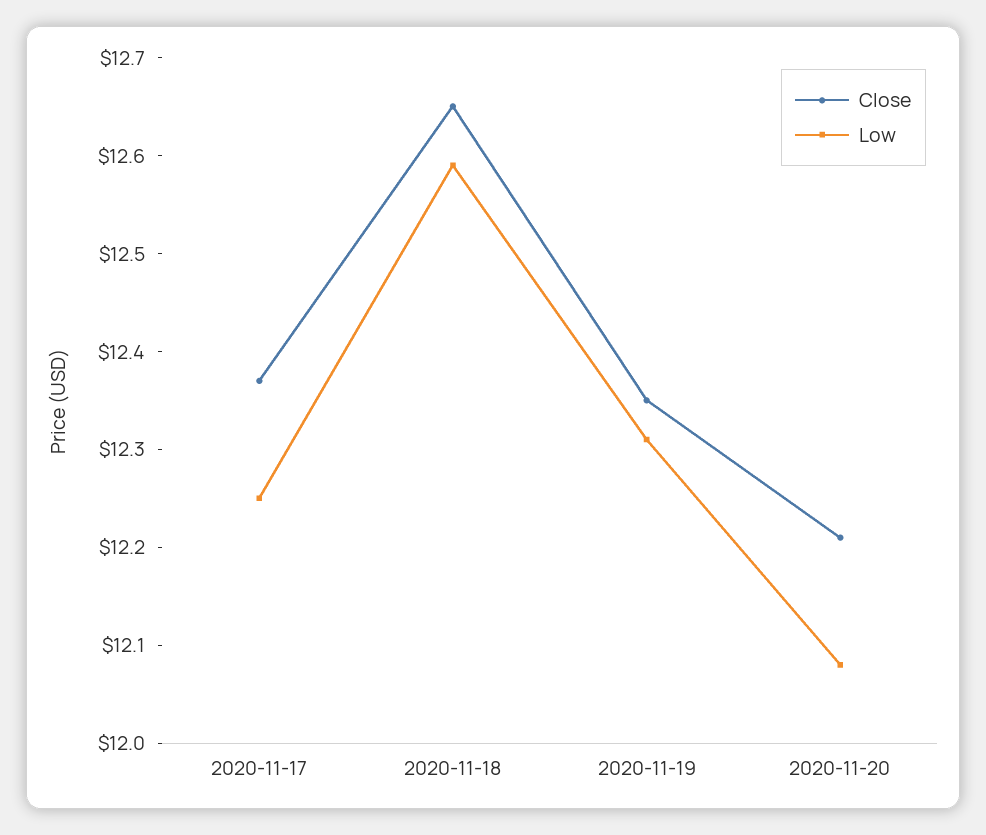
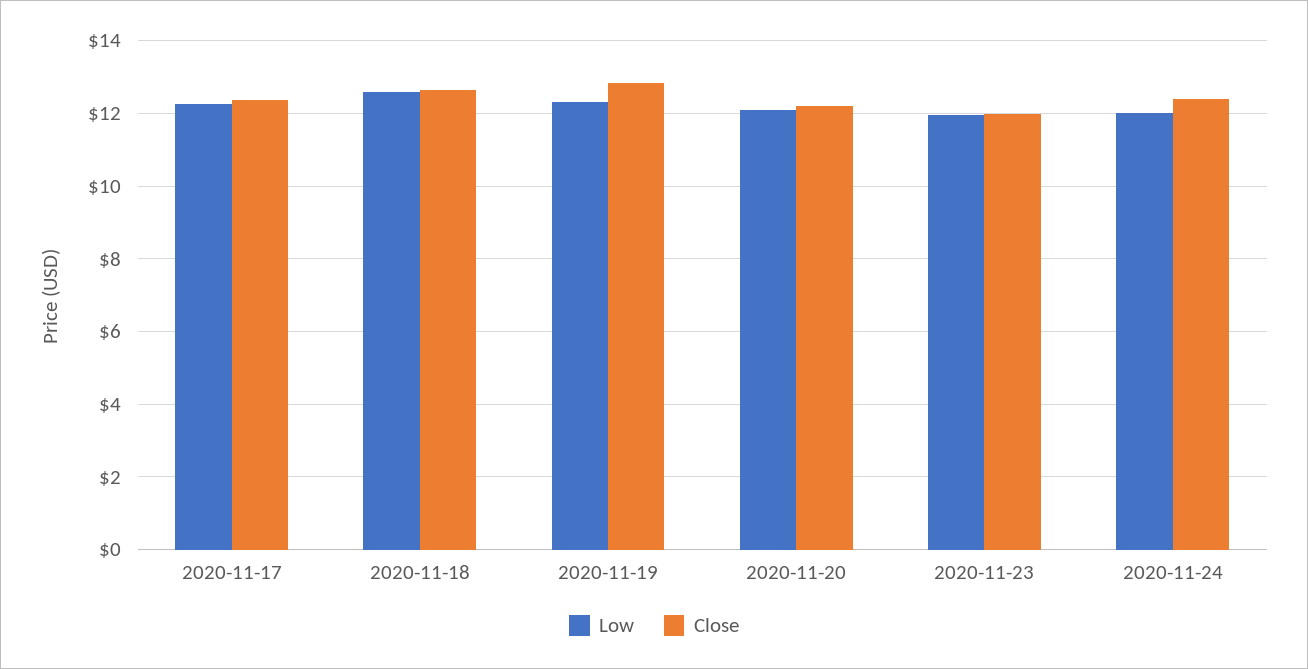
Close, 2020-11-19: 12.35 -> 12.8
Low, 2020-11-23: none -> 12
Close, 2020-11-23: none -> 12
Low, 2020-11-24: none -> 12
Close, 2020-11-24: none -> 12.4

